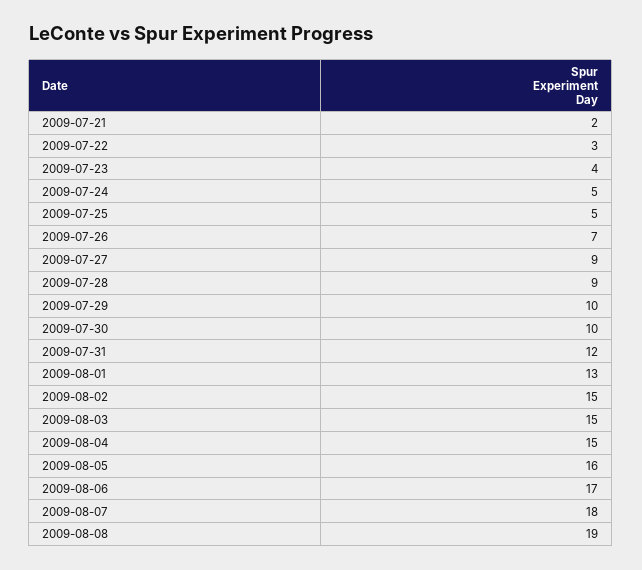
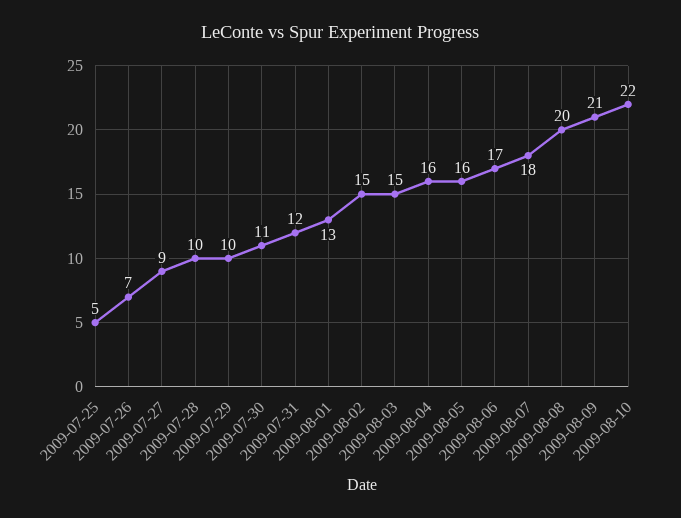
2009-07-21: 2 -> none
2009-07-22: 3 -> none
2009-07-23: 4 -> none
2009-07-24: 5 -> none
2009-07-28: 9 -> 10
2009-07-30: 10 -> 11
2009-08-04: 15 -> 16
2009-08-08: 19 -> 20
2009-08-09: none -> 21
2009-08-10: none -> 22

